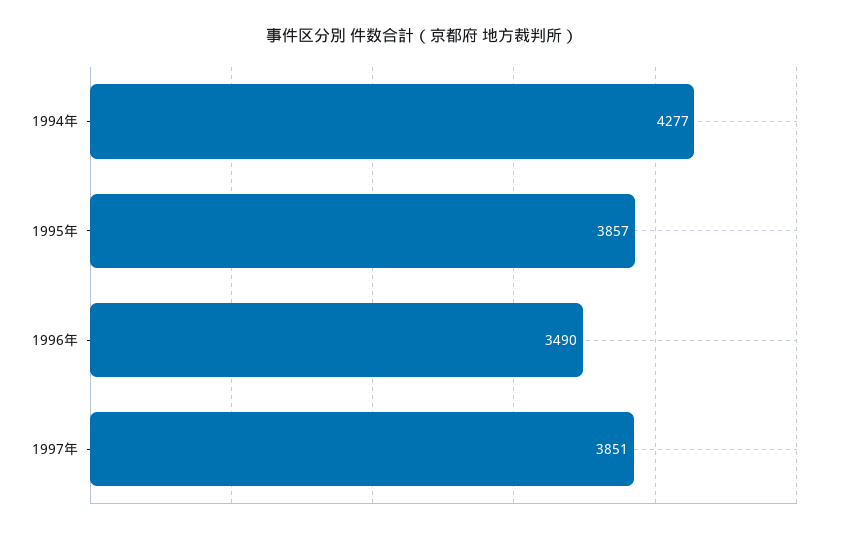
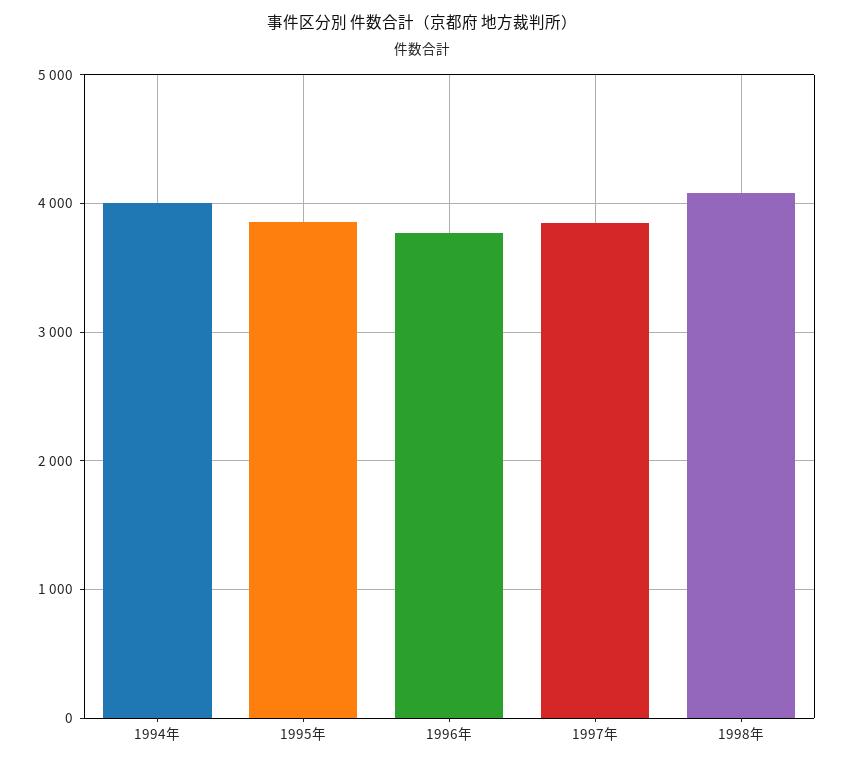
1994年: 4277 -> 4000
1996年: 3490 -> 3800
1998年: none -> 4100

